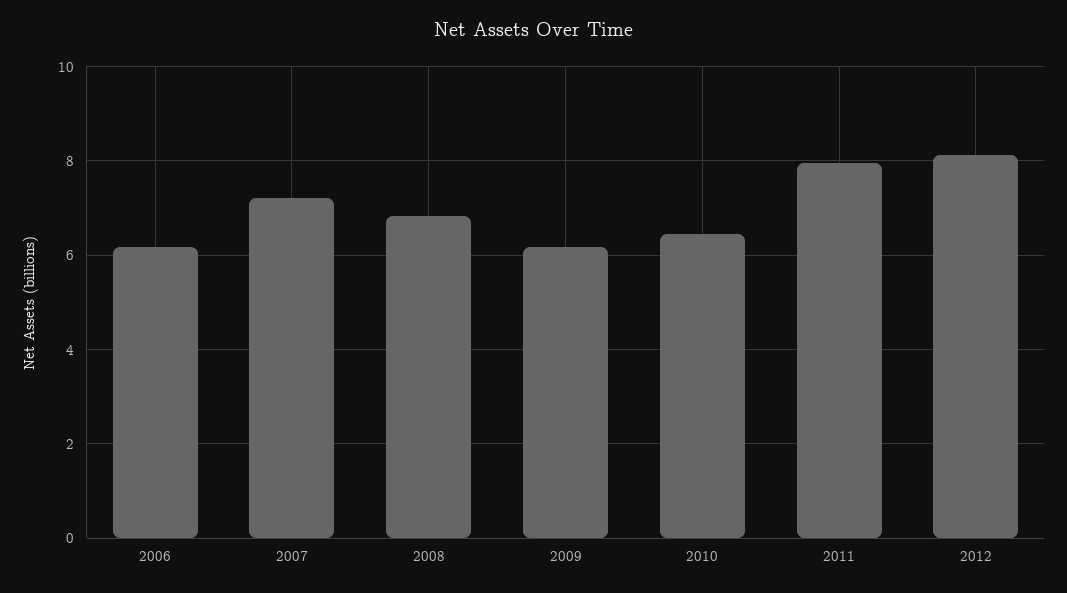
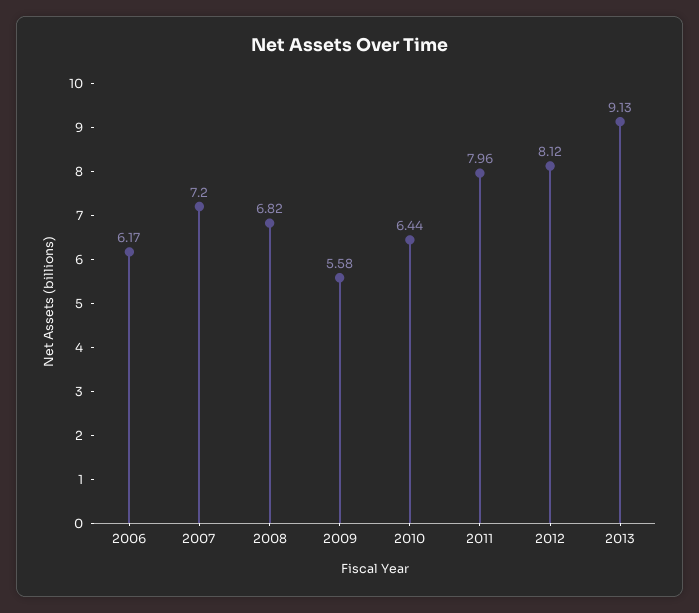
2009: 6.2 -> 5.58
2013: none -> 9.13

